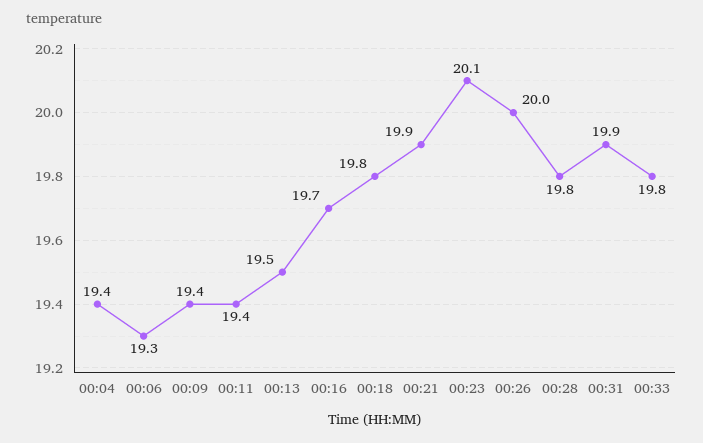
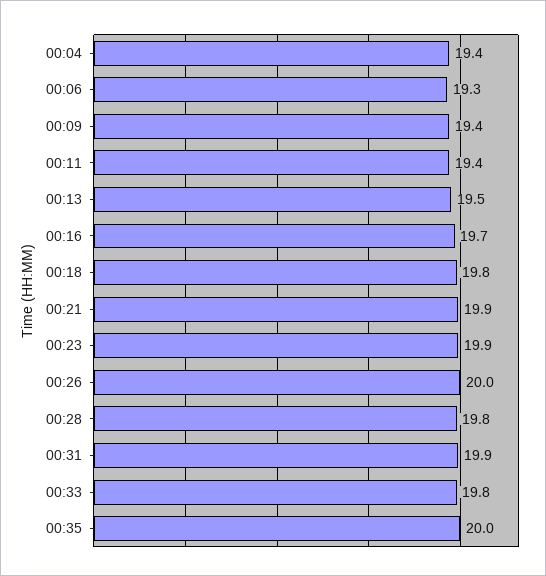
00:23: 20.1 -> 19.9
00:35: none -> 20

